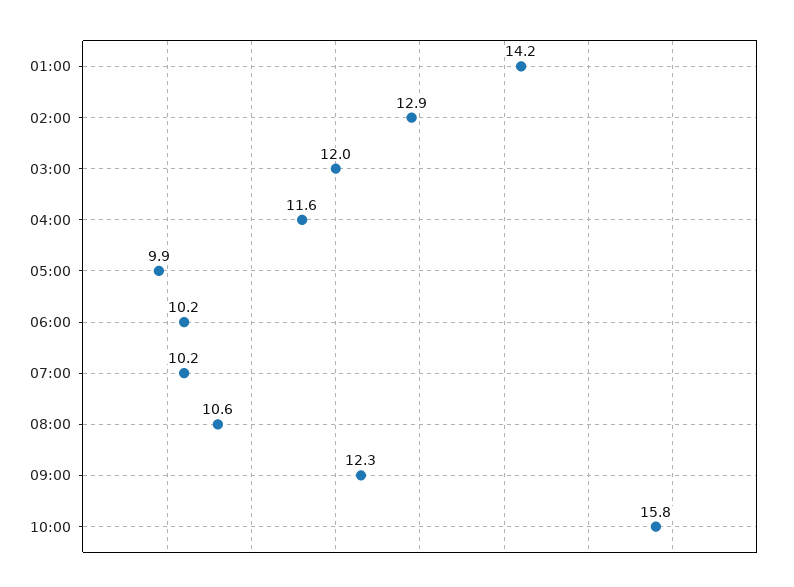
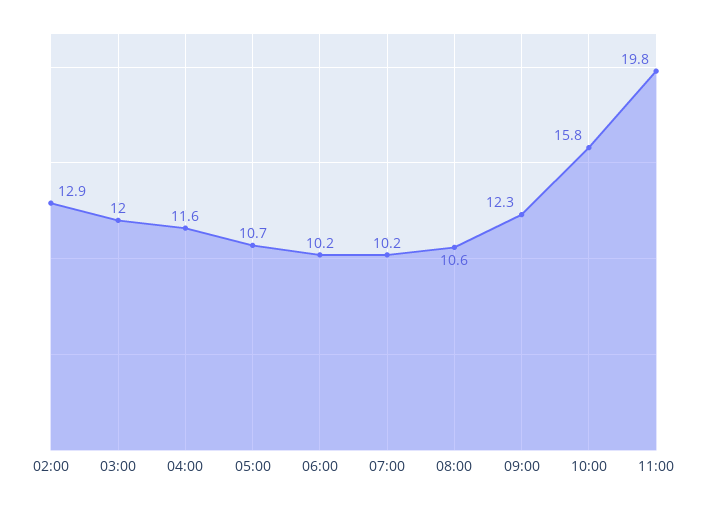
01:00: 14.2 -> none
05:00: 9.9 -> 10.7
11:00: none -> 19.8

